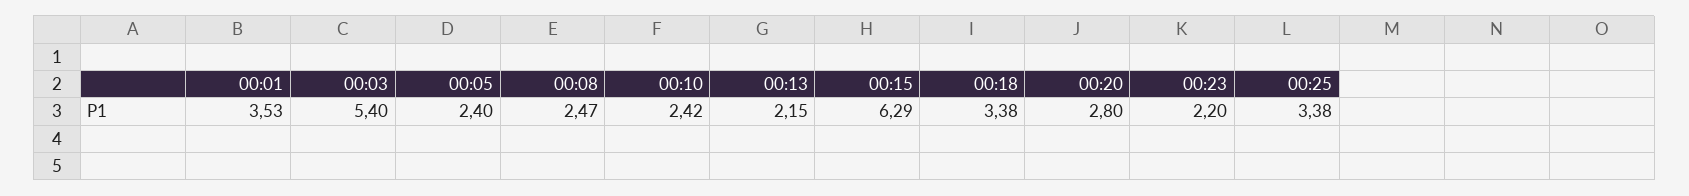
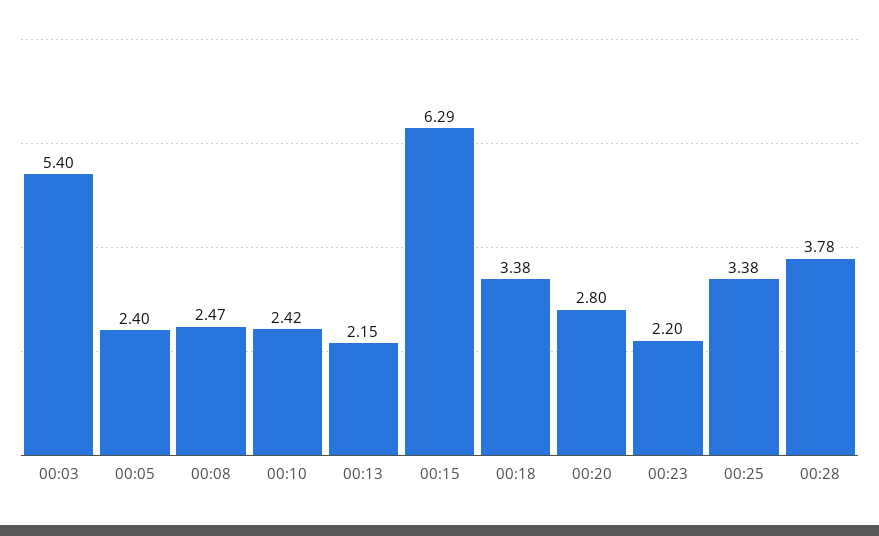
00:01: 3.53 -> none
00:28: none -> 3.78

